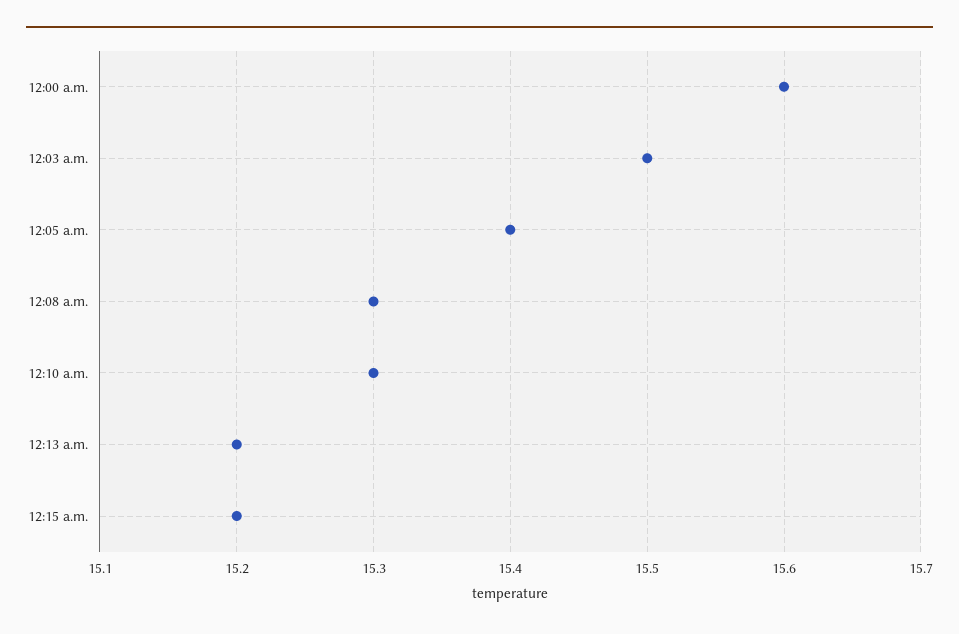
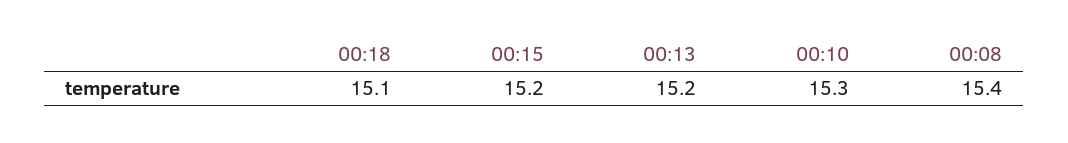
12:00 a.m.: 15.6 -> none
12:03 a.m.: 15.5 -> none
12:05 a.m.: 15.4 -> none
12:08 a.m.: 15.3 -> 15.4
00:18: none -> 15.1

